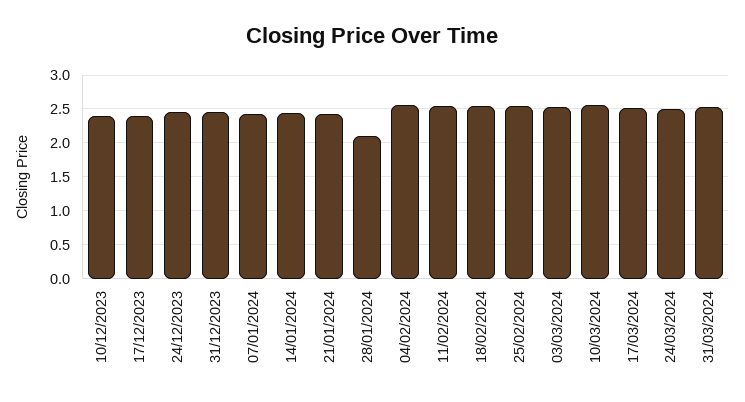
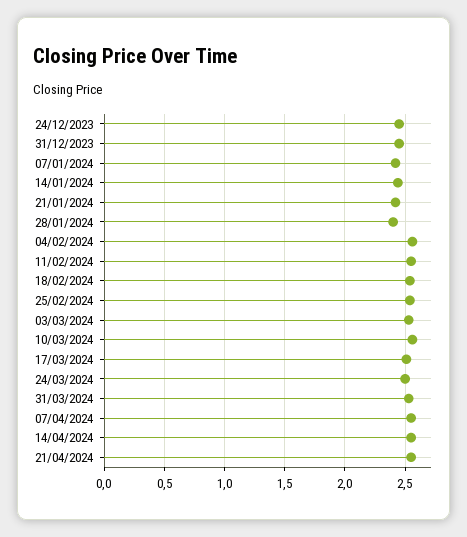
10/12/2023: 2.4 -> none
17/12/2023: 2.4 -> none
28/01/2024: 2.1 -> 2.4
07/04/2024: none -> 2.55
14/04/2024: none -> 2.55
21/04/2024: none -> 2.55

